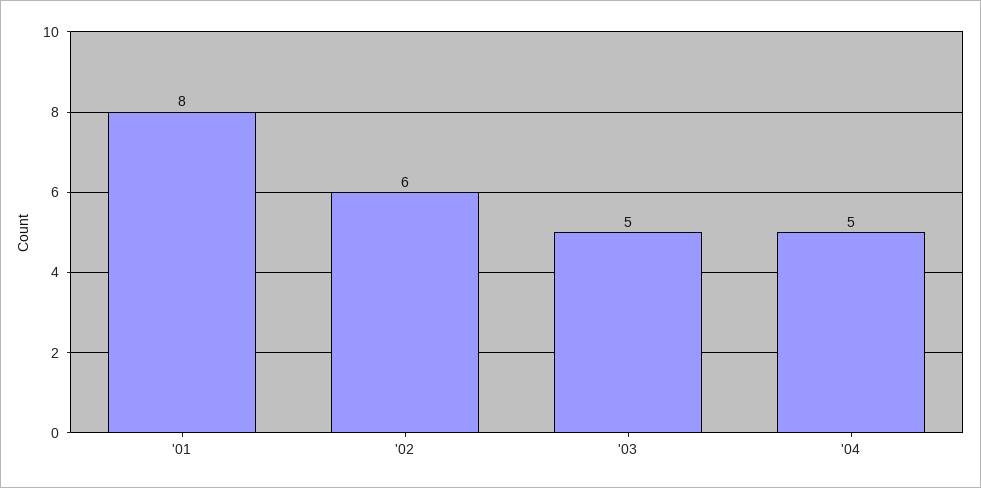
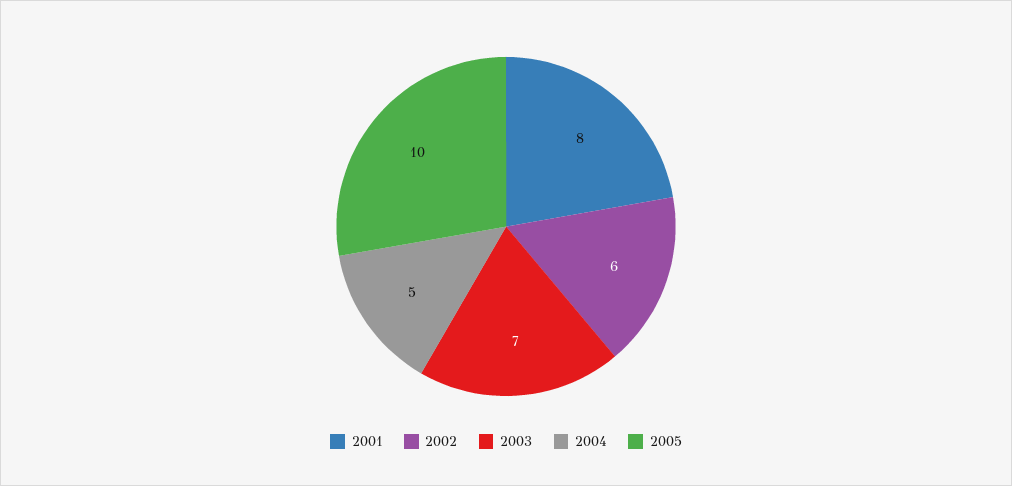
'03: 5 -> 7
2005: none -> 10

